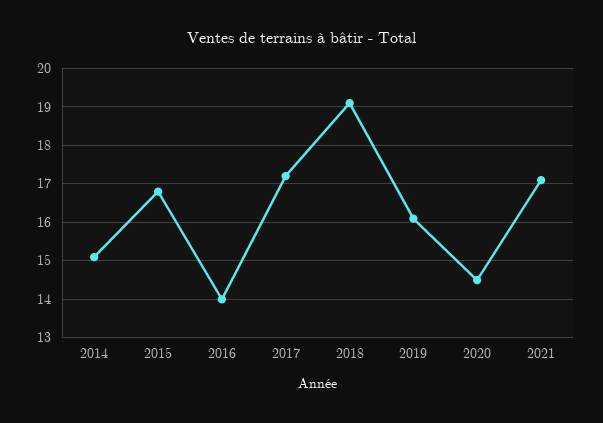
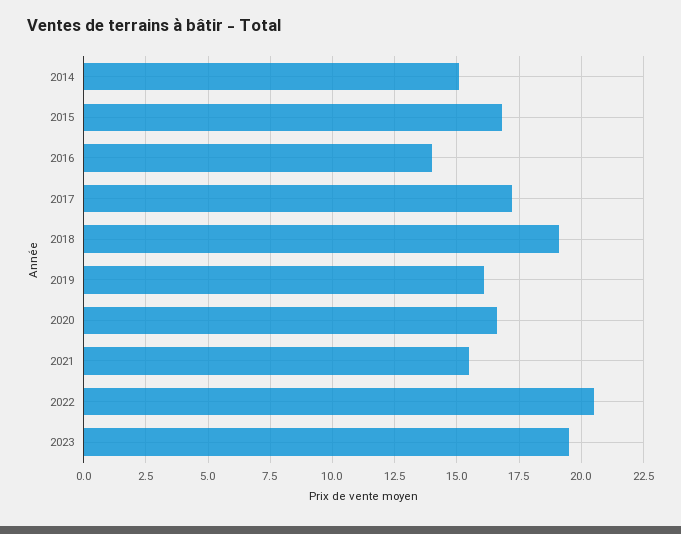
2020: 14.5 -> 16.5
2021: 17 -> 15.5
2022: none -> 20.5
2023: none -> 19.5

